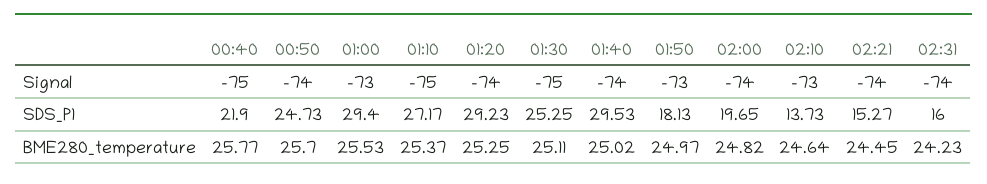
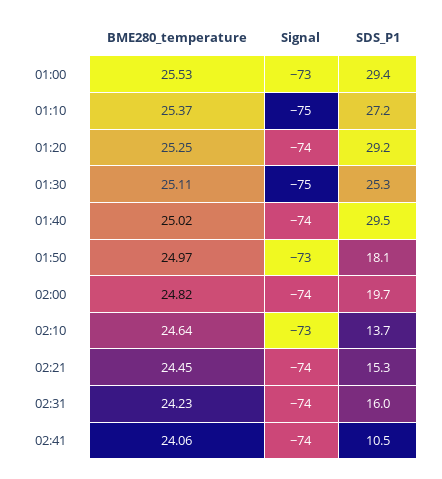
00:40, Signal: -75 -> none
00:50, Signal: -74 -> none
00:40, SDS_P1: 21.9 -> none
00:50, SDS_P1: 24.73 -> none
00:40, BME280_temperature: 25.77 -> none
00:50, BME280_temperature: 25.7 -> none
02:41, BME280_temperature: none -> 24.06
02:41, Signal: none -> -74
02:41, SDS_P1: none -> 10.5

